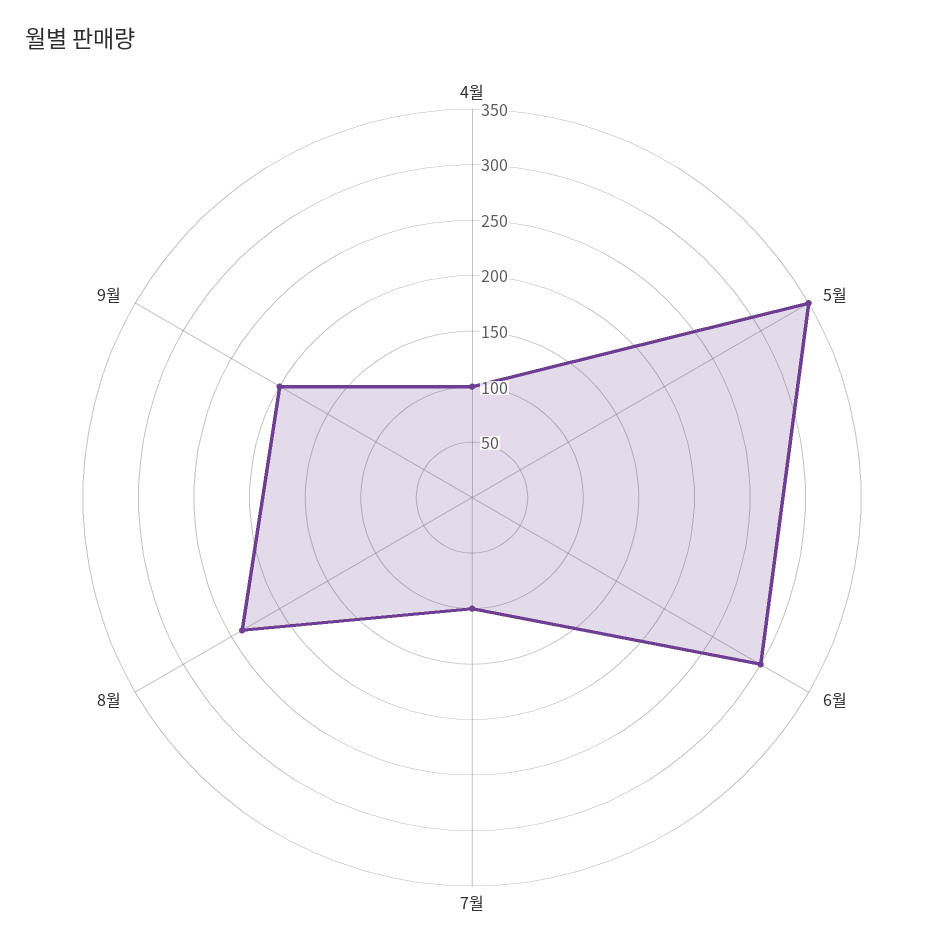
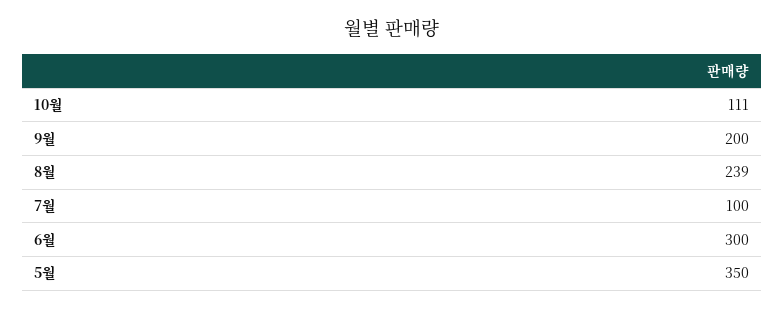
4월: 100 -> none
10월: none -> 111

